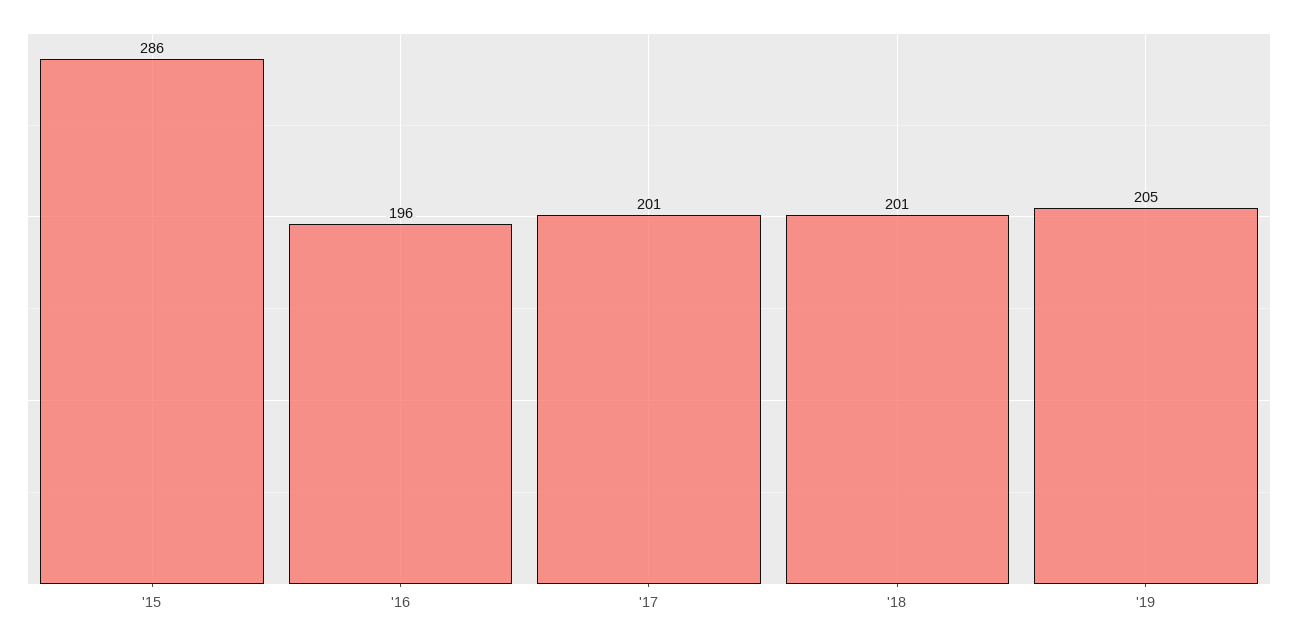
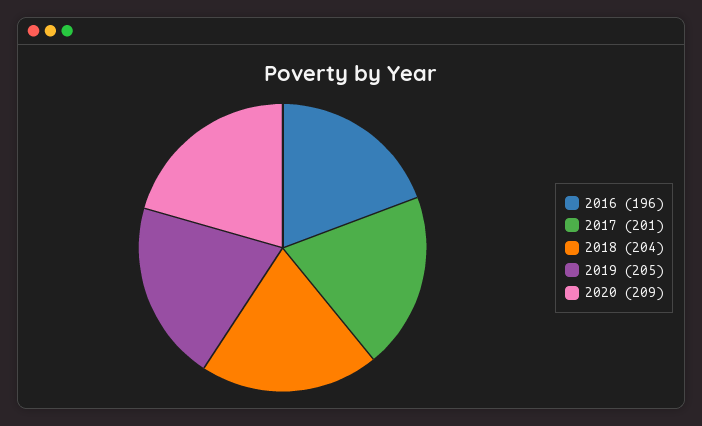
'15: 286 -> none
'18: 201 -> 204
2020: none -> 209

